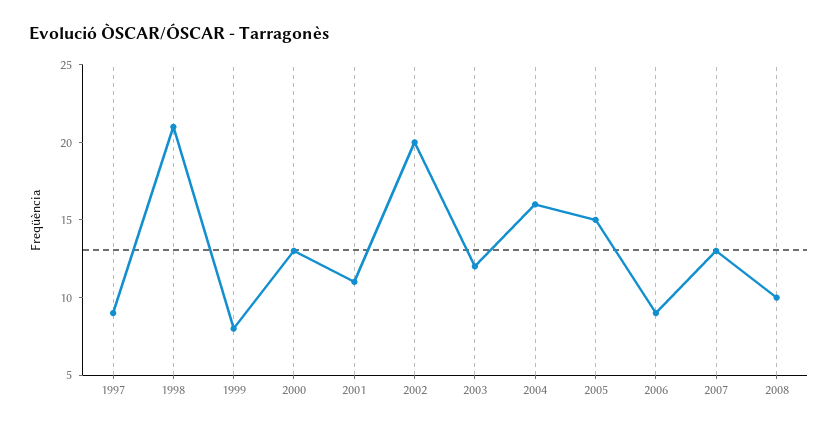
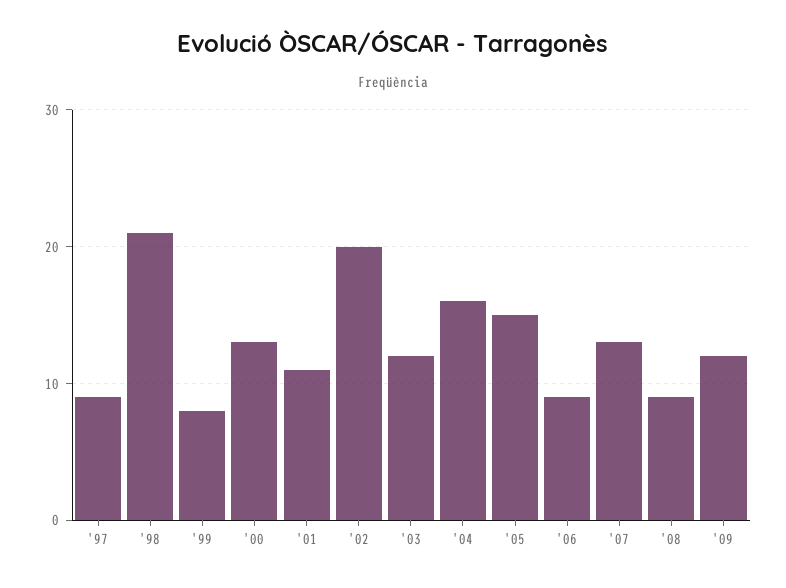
2008: 10 -> 9
'09: none -> 12

